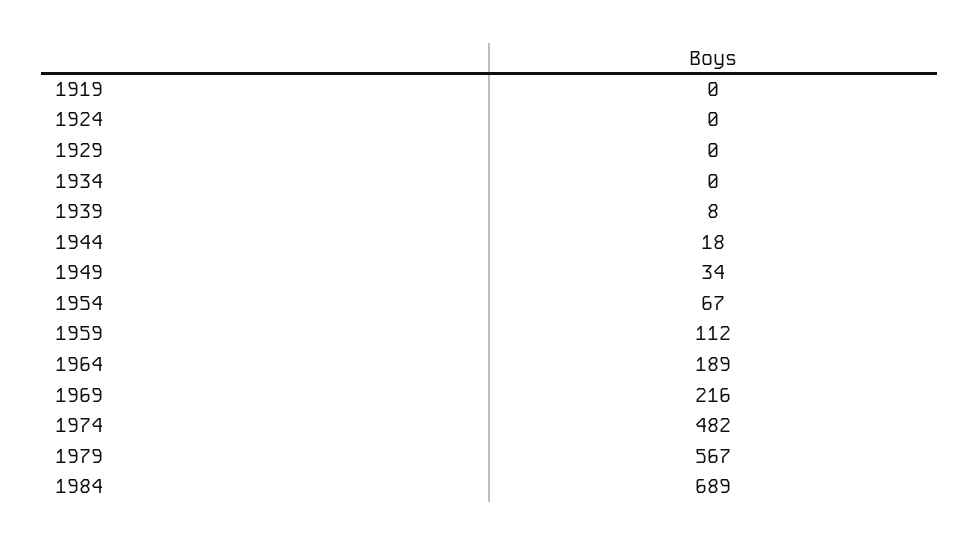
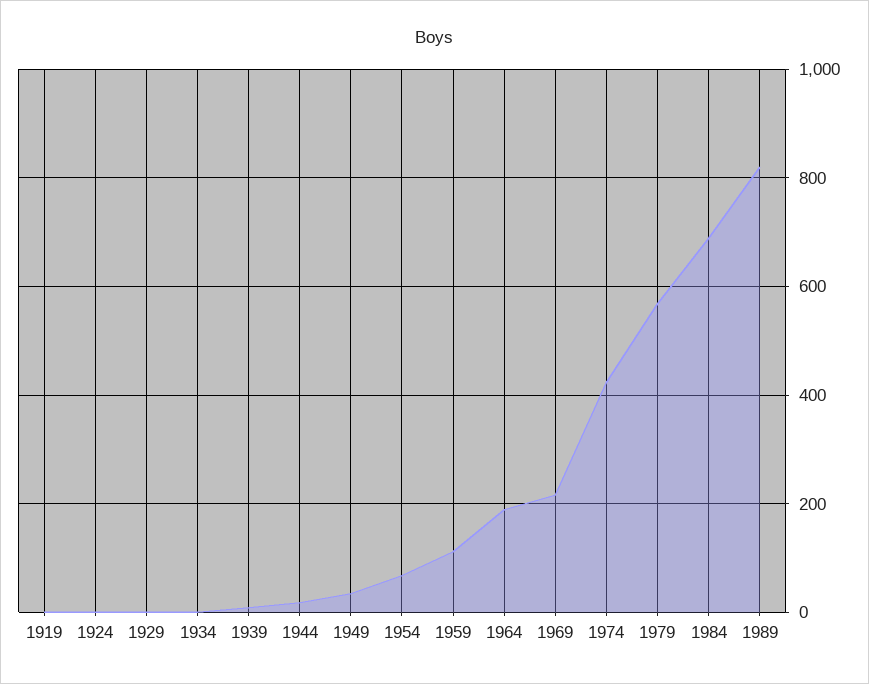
1974: 482 -> 420
1989: none -> 820

